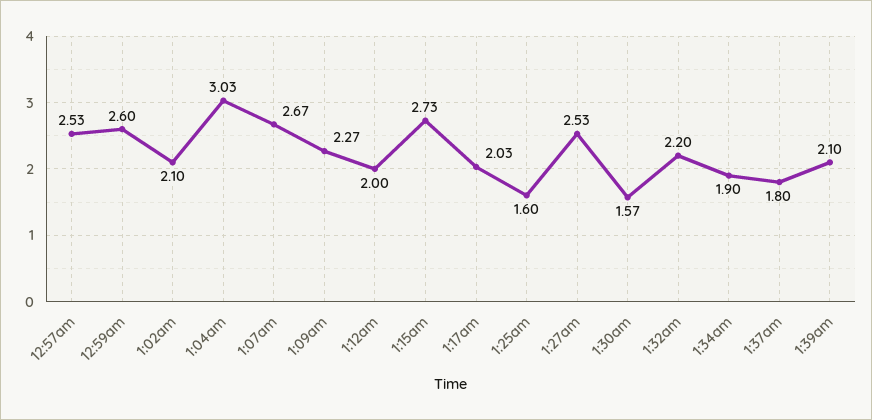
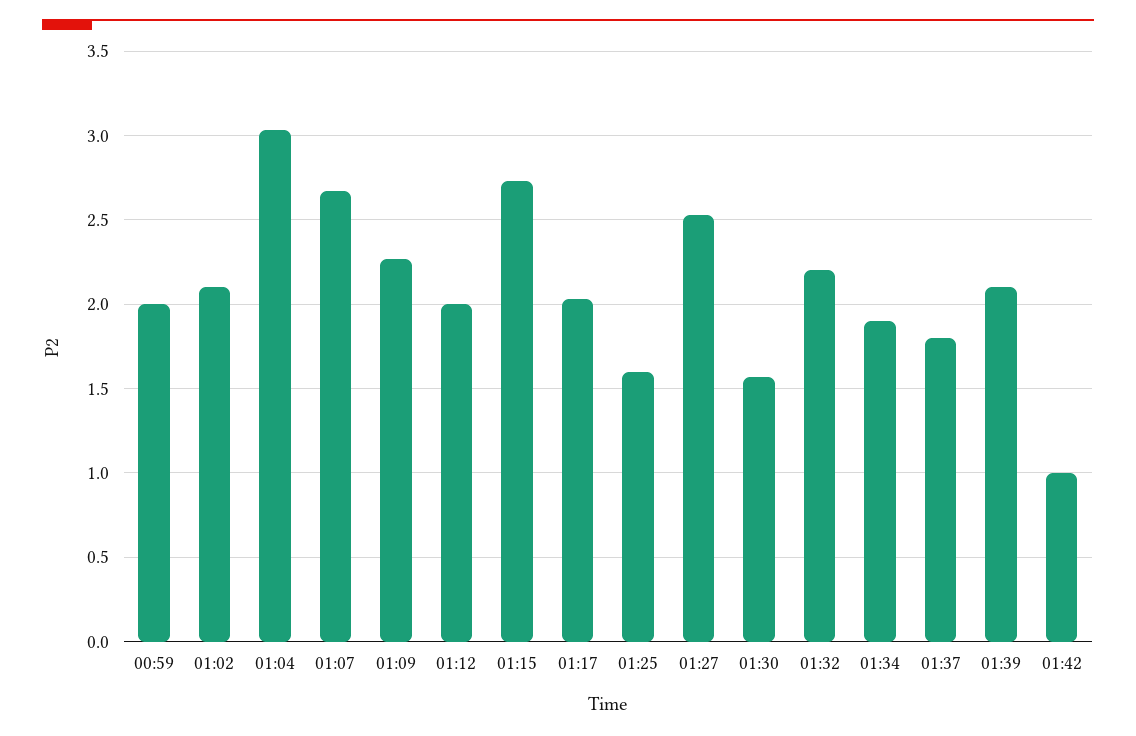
12:57am: 2.53 -> none
12:59am: 2.6 -> 2
01:42: none -> 1

